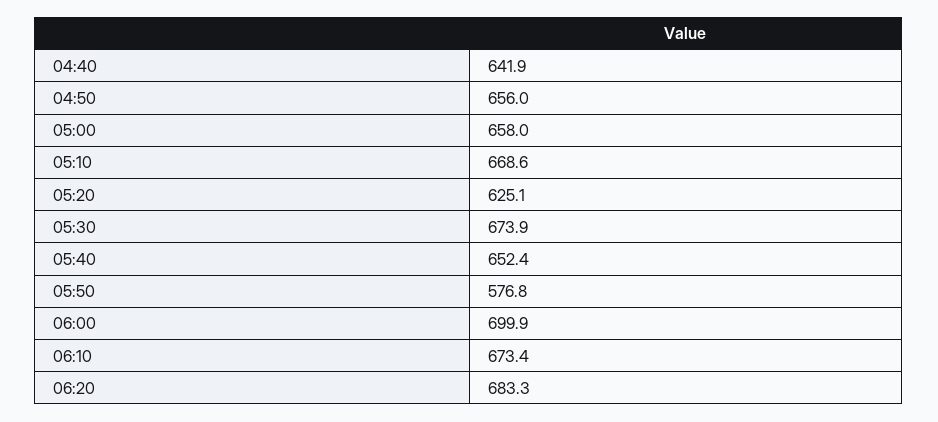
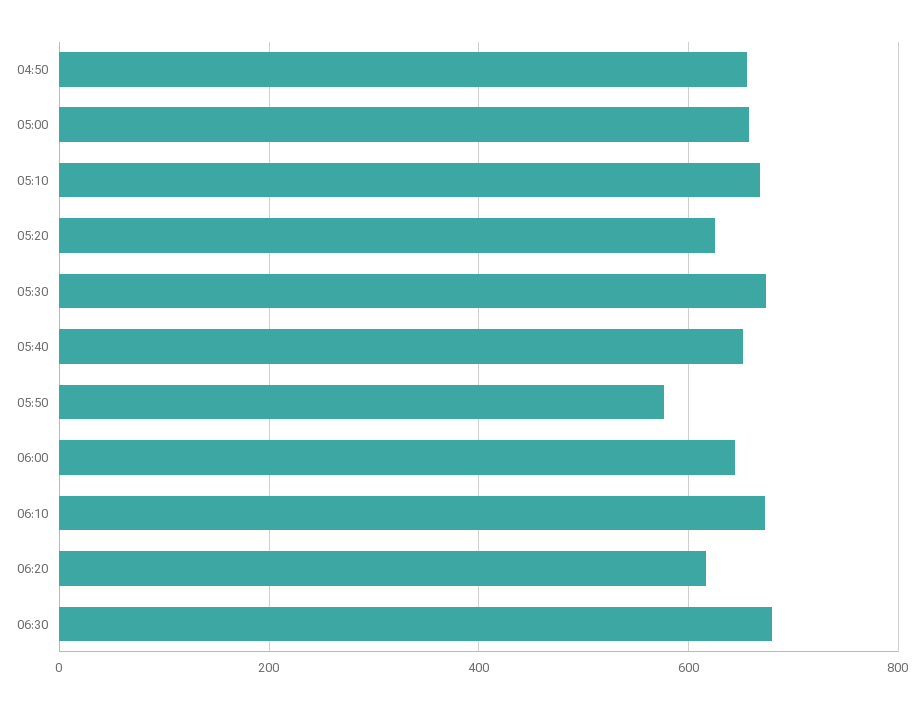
04:40: 641.9 -> none
06:00: 699.9 -> 640
06:20: 683.3 -> 620
06:30: none -> 680

